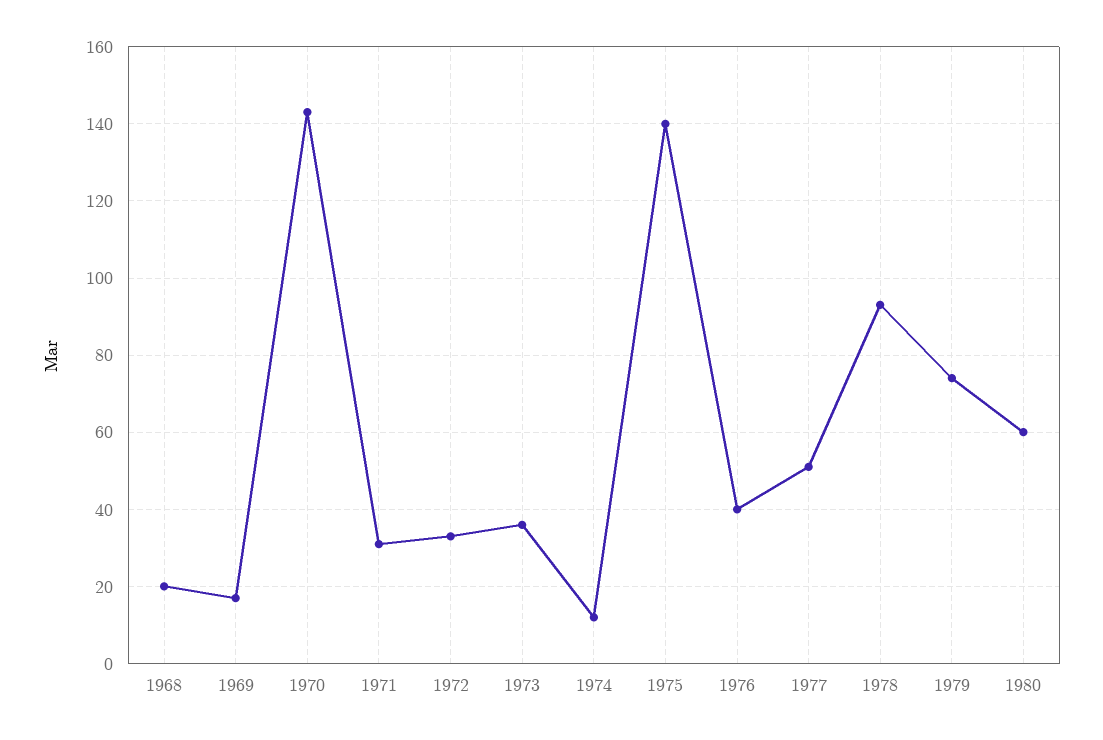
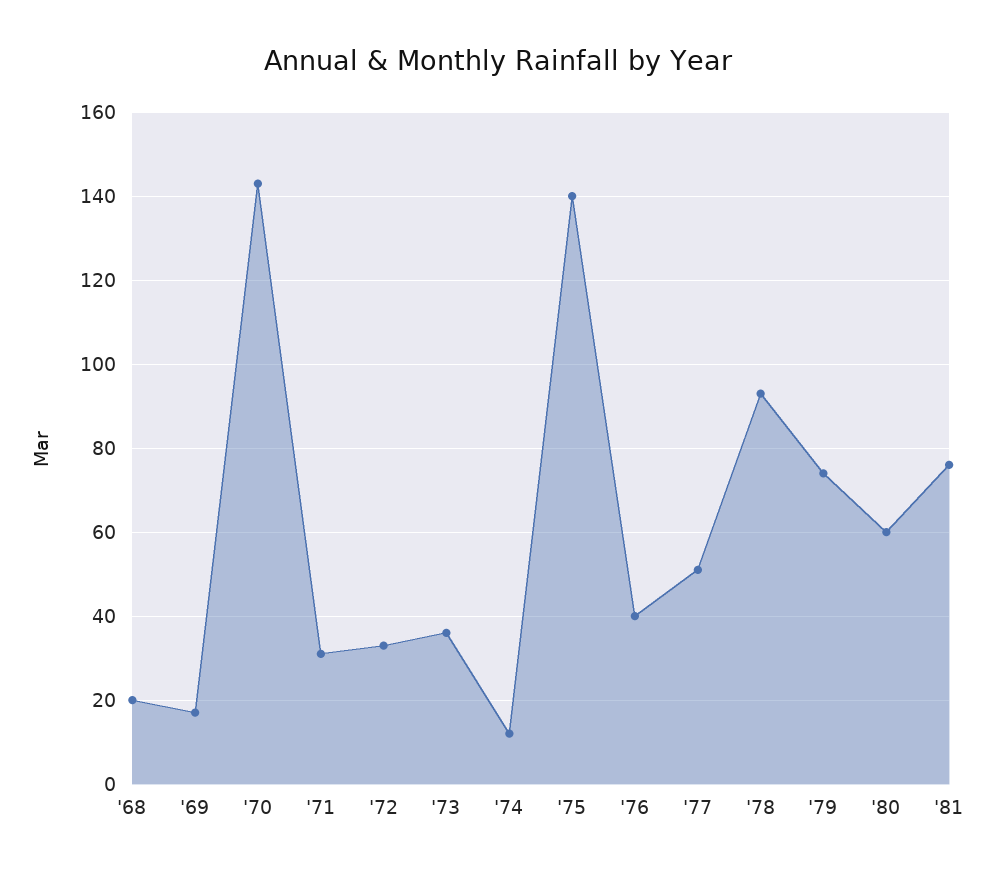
'81: none -> 75

